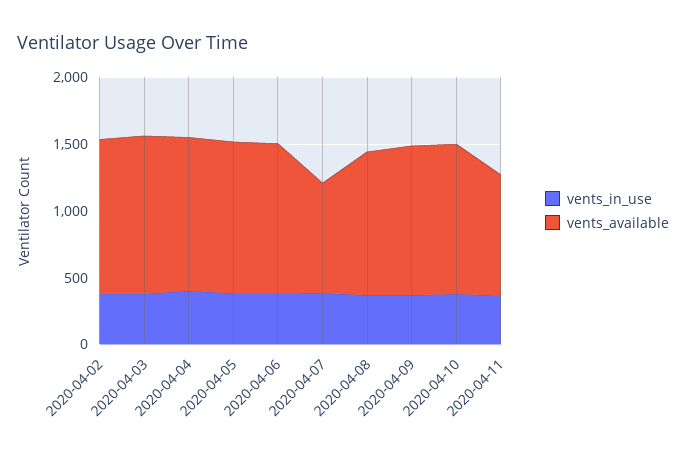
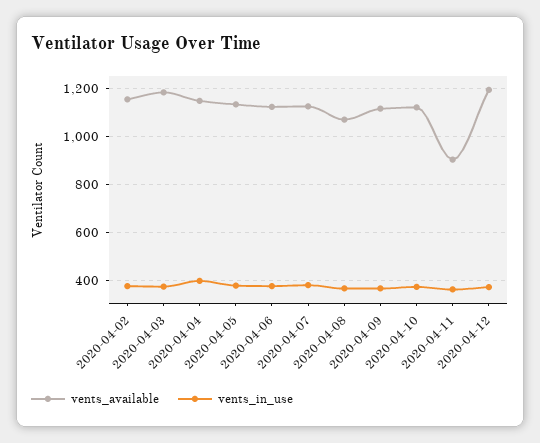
vents_available, 2020-04-07: 800 -> 1125
vents_available, 2020-04-12: none -> 1200
vents_in_use, 2020-04-12: none -> 375

